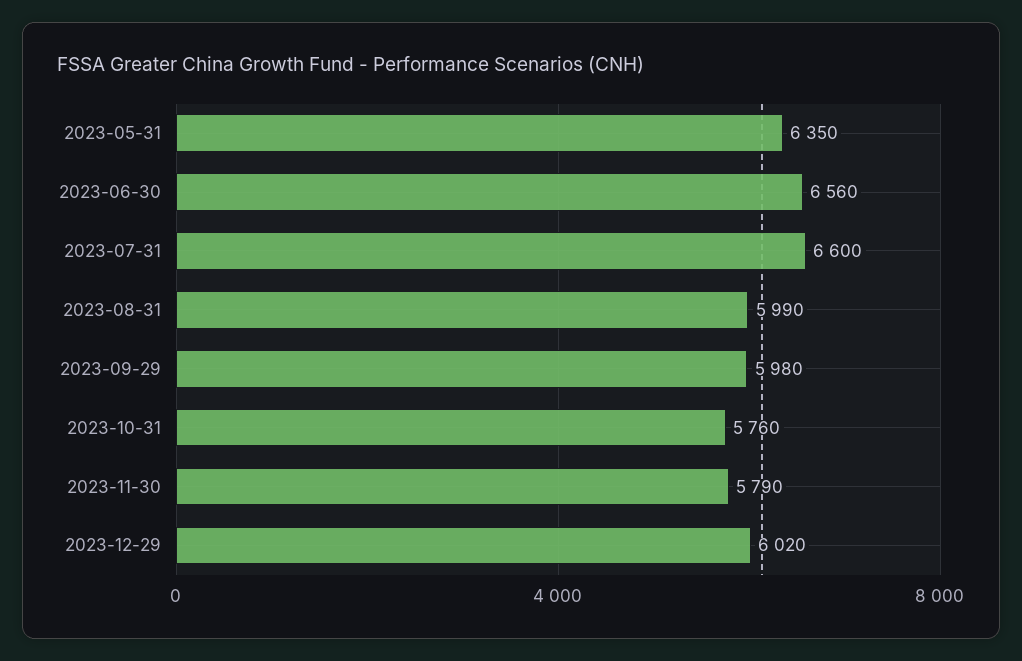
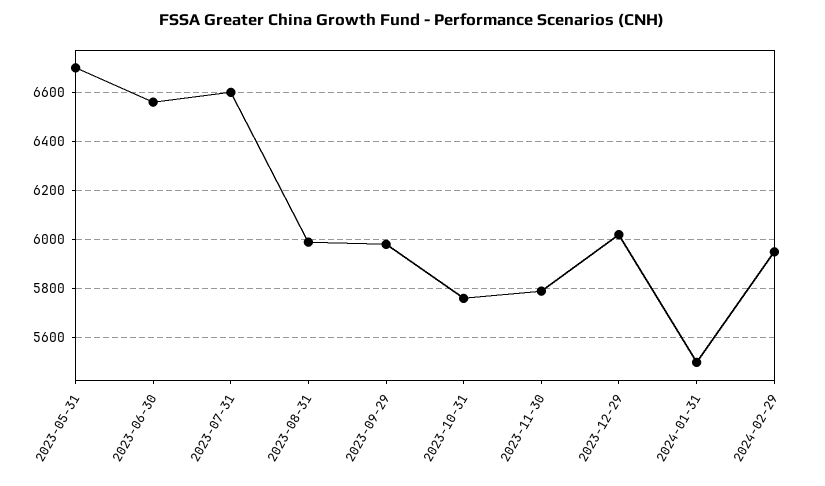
2023-05-31: 6350 -> 6700
2024-01-31: none -> 5500
2024-02-29: none -> 5950

